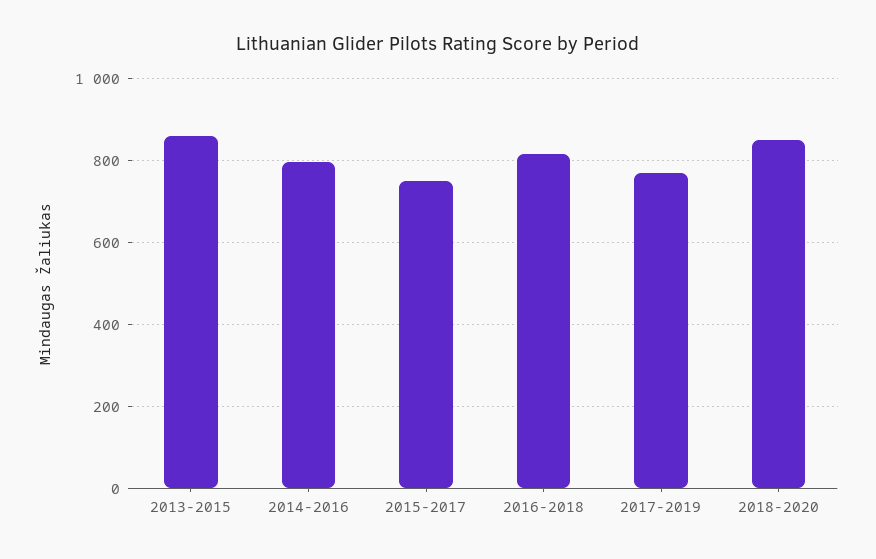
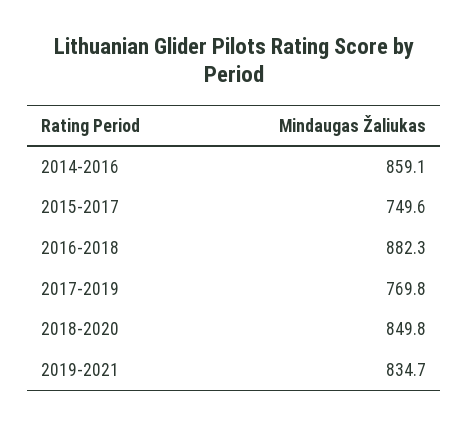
2013-2015: 860 -> none
2014-2016: 800 -> 859.1
2016-2018: 820 -> 882.3
2019-2021: none -> 834.7

